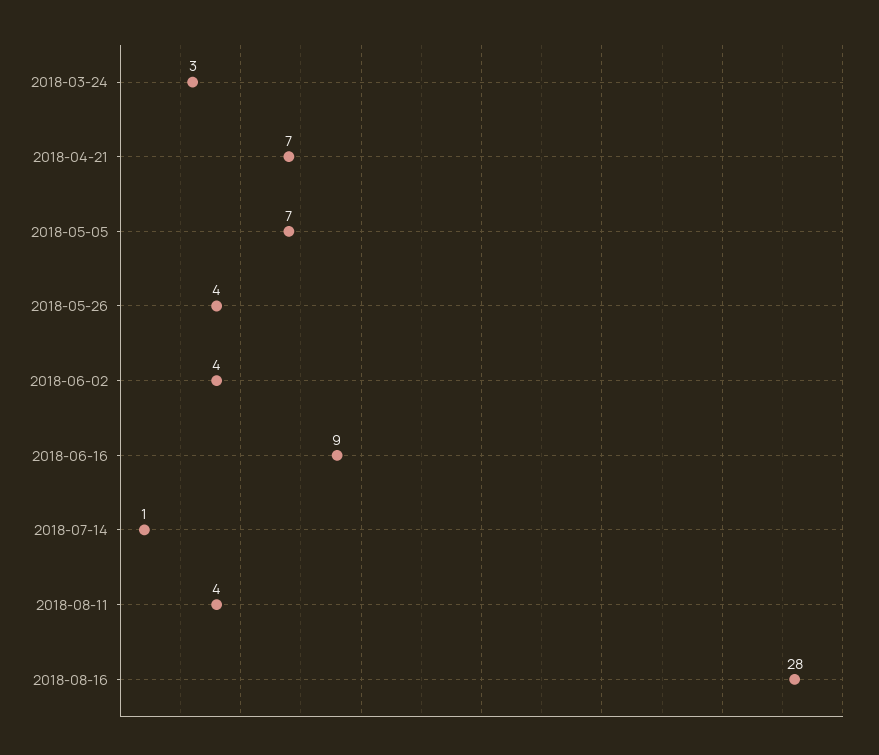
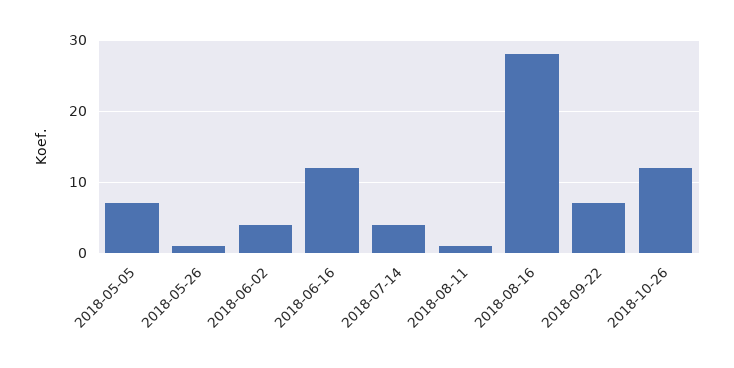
2018-03-24: 3 -> none
2018-04-21: 7 -> none
2018-05-26: 4 -> 1
2018-06-16: 9 -> 12
2018-07-14: 1 -> 4
2018-08-11: 4 -> 1
2018-09-22: none -> 7
2018-10-26: none -> 12

